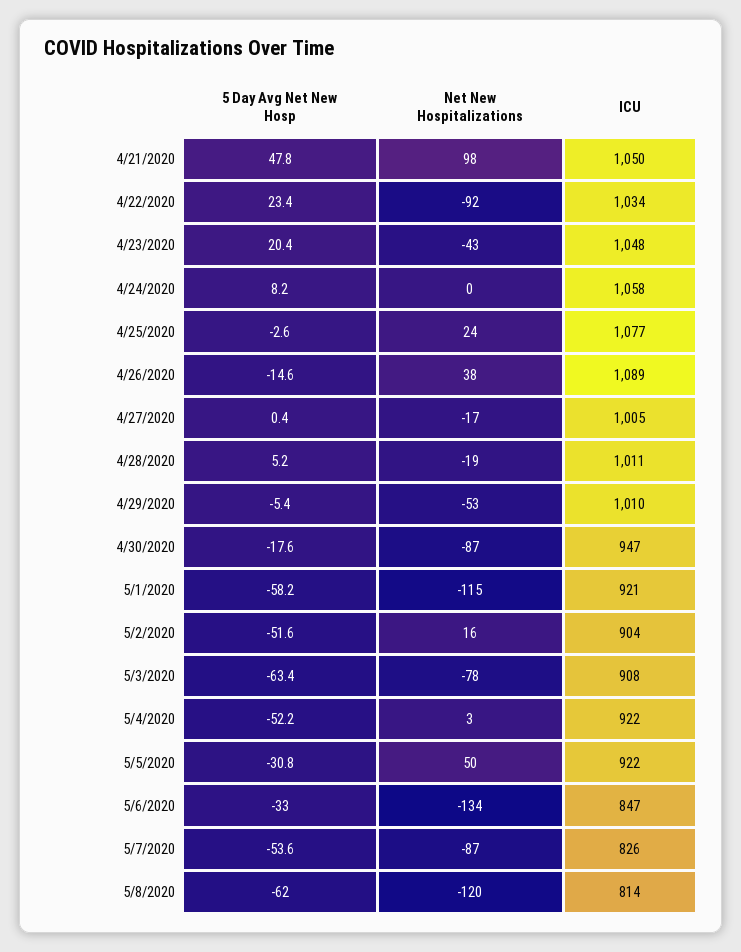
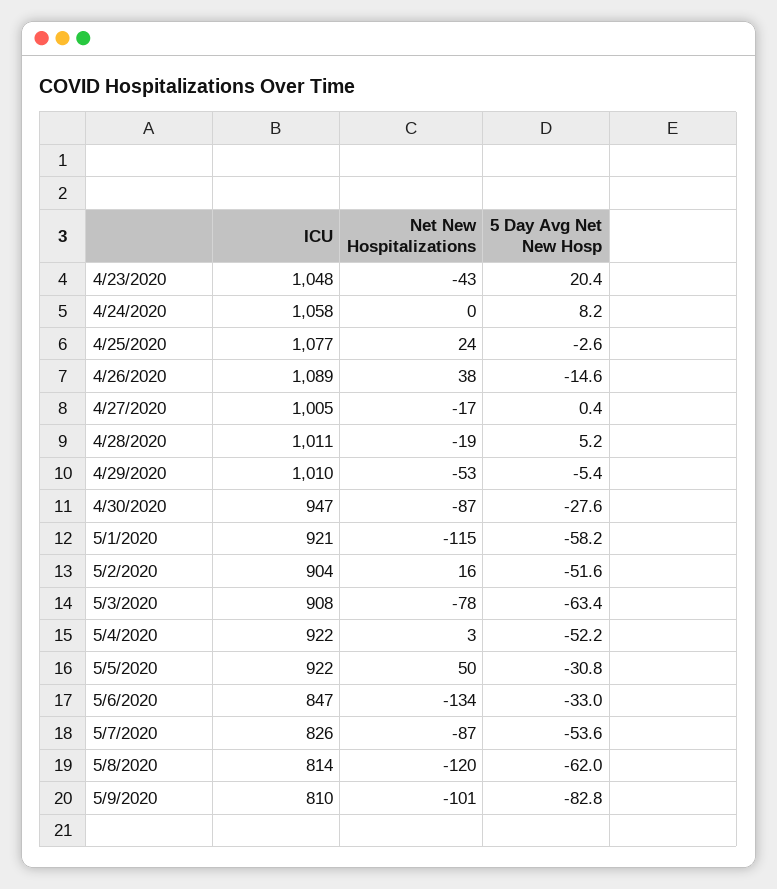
5 Day Avg Net New Hosp, 4/21/2020: 47.8 -> none
Net New Hospitalizations, 4/21/2020: 98 -> none
ICU, 4/21/2020: 1050 -> none
5 Day Avg Net New Hosp, 4/22/2020: 23.4 -> none
Net New Hospitalizations, 4/22/2020: -92 -> none
ICU, 4/22/2020: 1034 -> none
5 Day Avg Net New Hosp, 4/30/2020: -17.6 -> -27.6
ICU, 5/9/2020: none -> 810
Net New Hospitalizations, 5/9/2020: none -> -101
5 Day Avg Net New Hosp, 5/9/2020: none -> -82.8

